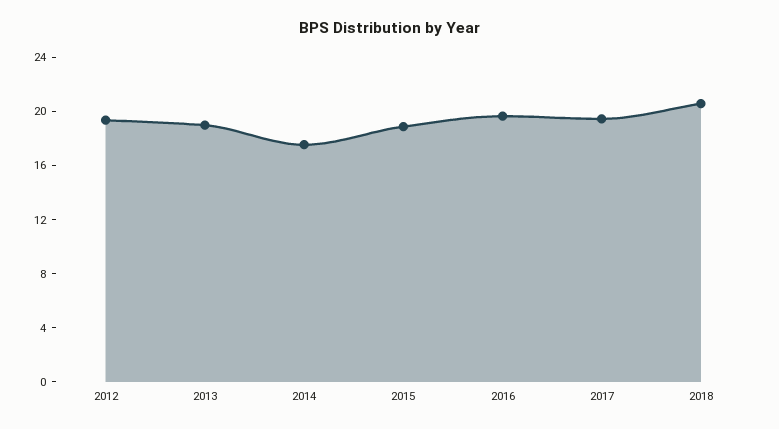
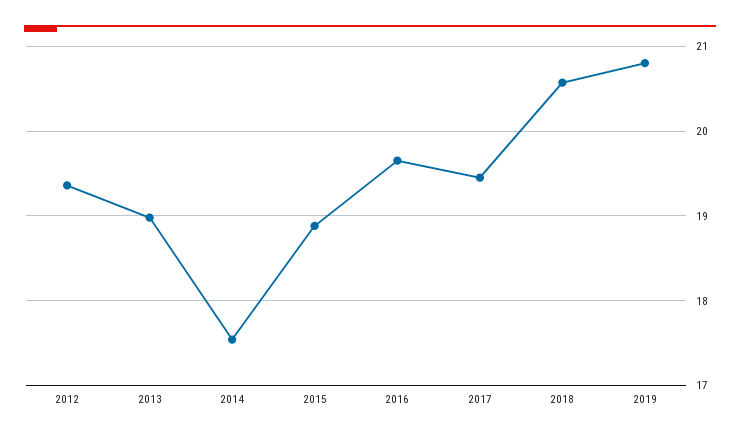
2019: none -> 20.8

